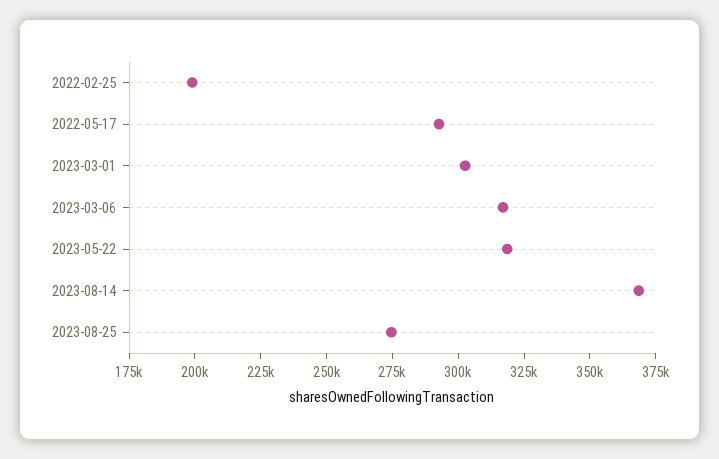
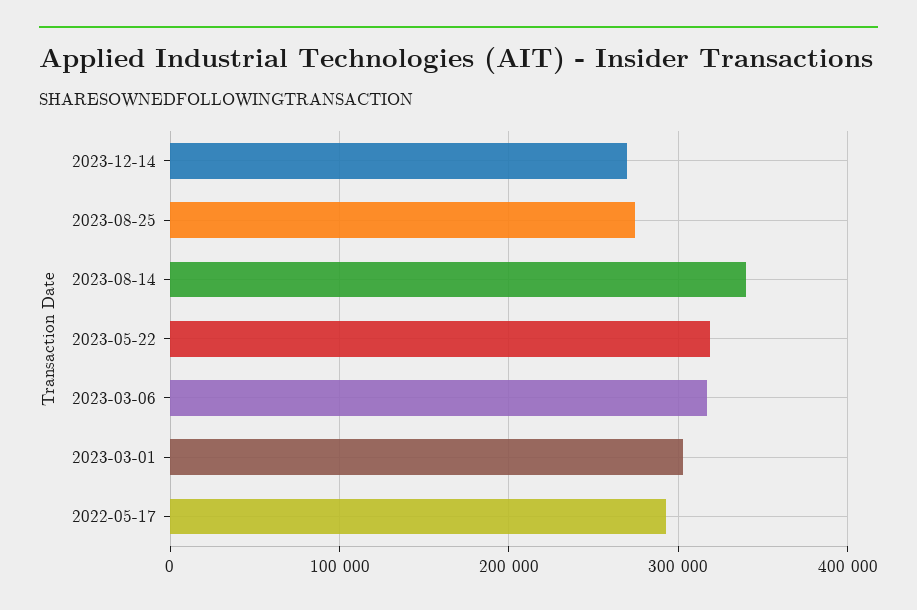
2022-02-25: 200000 -> none
2023-08-14: 370000 -> 340000
2023-12-14: none -> 270000

